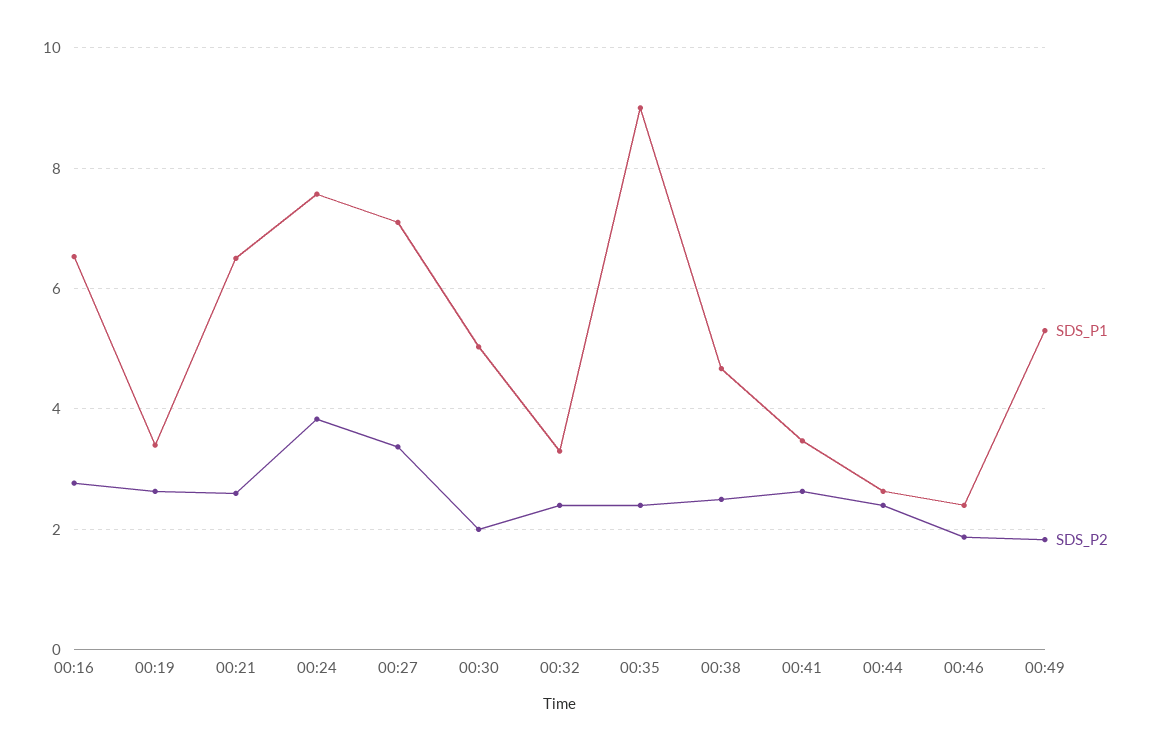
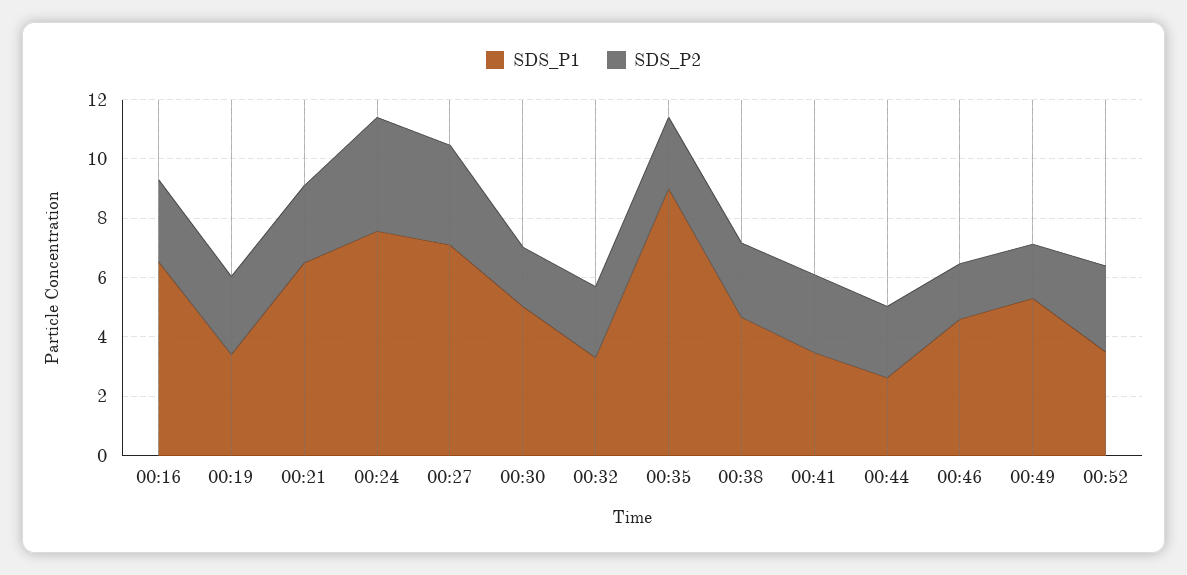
SDS_P1, 00:46: 2.4 -> 4.5
SDS_P1, 00:52: none -> 3.5
SDS_P2, 00:52: none -> 3

